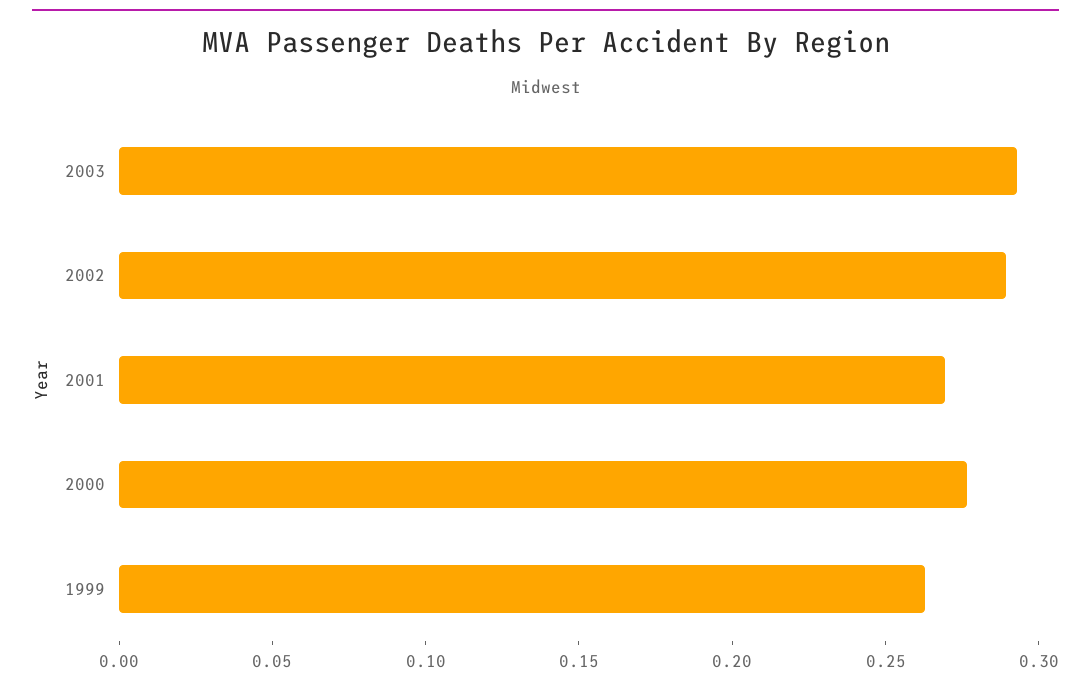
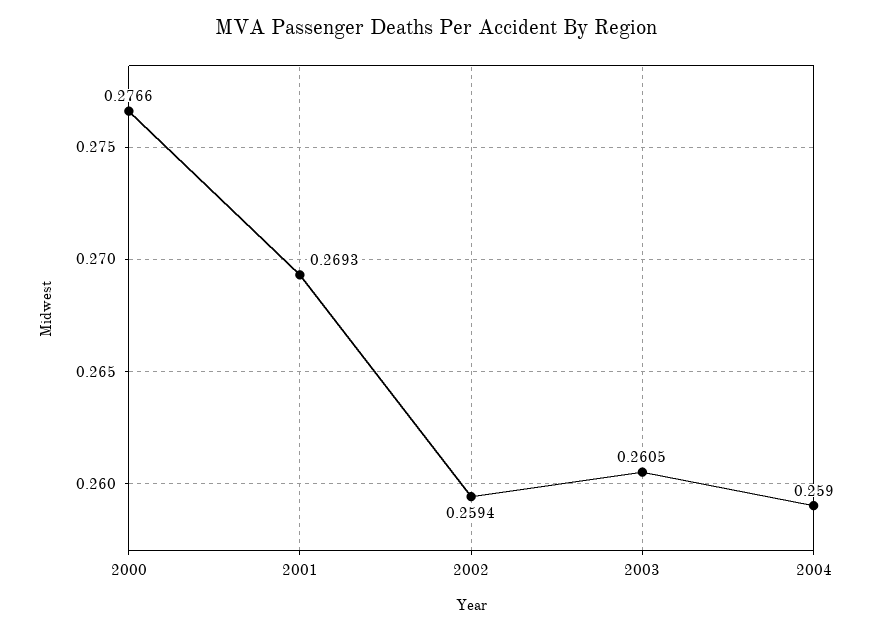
2003: 0.29 -> 0.2605
2002: 0.29 -> 0.2594
1999: 0.26 -> none
2004: none -> 0.259

